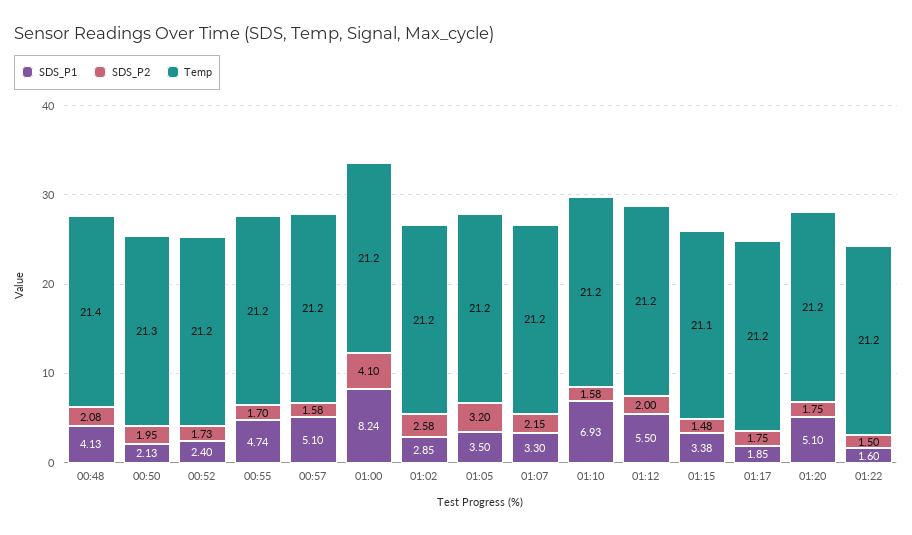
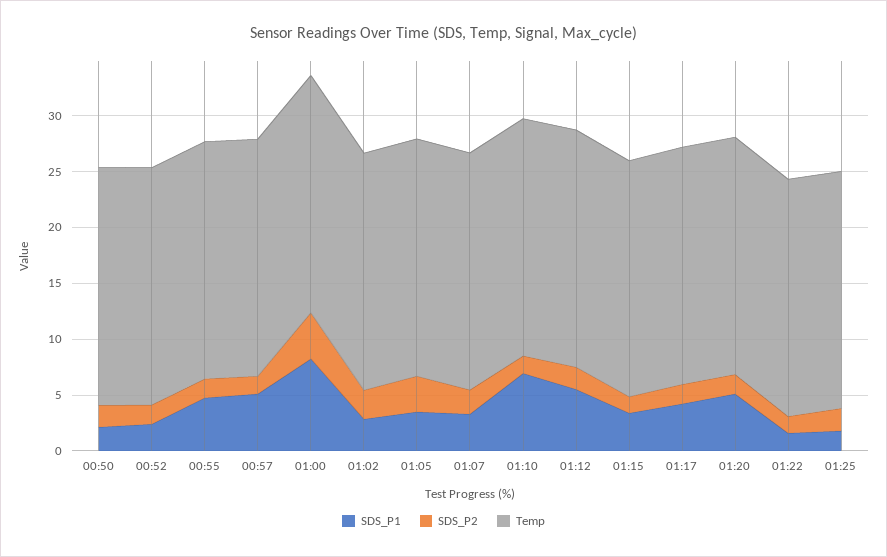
SDS_P1, 00:48: 4.13 -> none
SDS_P2, 00:48: 2.08 -> none
Temp, 00:48: 21.4 -> none
SDS_P1, 01:17: 1.85 -> 4
SDS_P1, 01:25: none -> 2
SDS_P2, 01:25: none -> 2
Temp, 01:25: none -> 21

